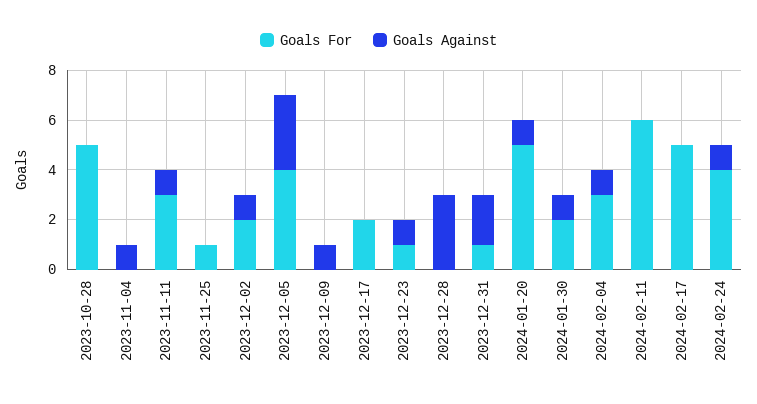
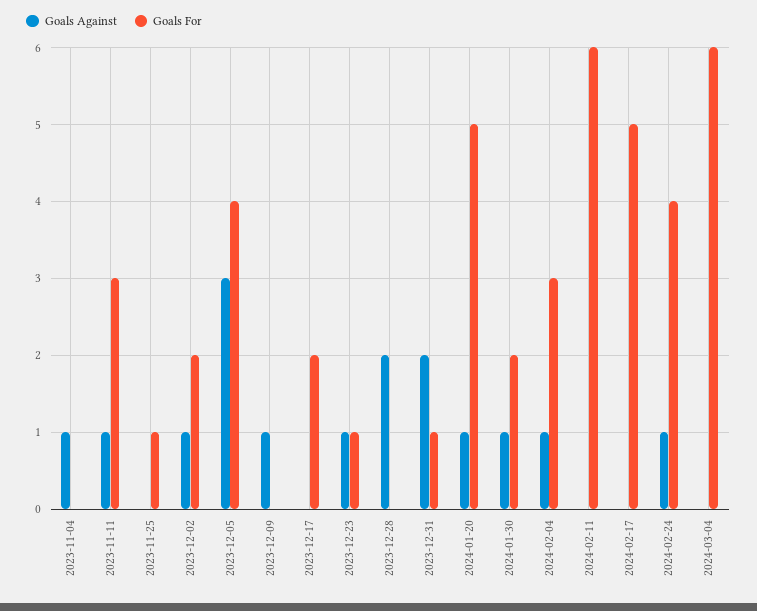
Goals For, 2023-10-28: 5 -> none
Goals Against, 2023-10-28: 0 -> none
Goals Against, 2023-12-28: 3 -> 2
Goals Against, 2024-03-04: none -> 0
Goals For, 2024-03-04: none -> 6

